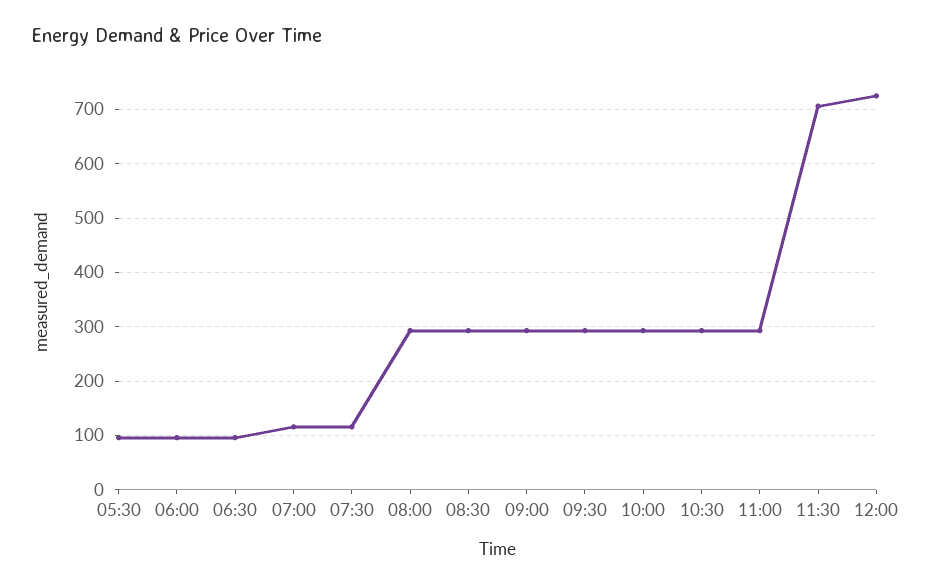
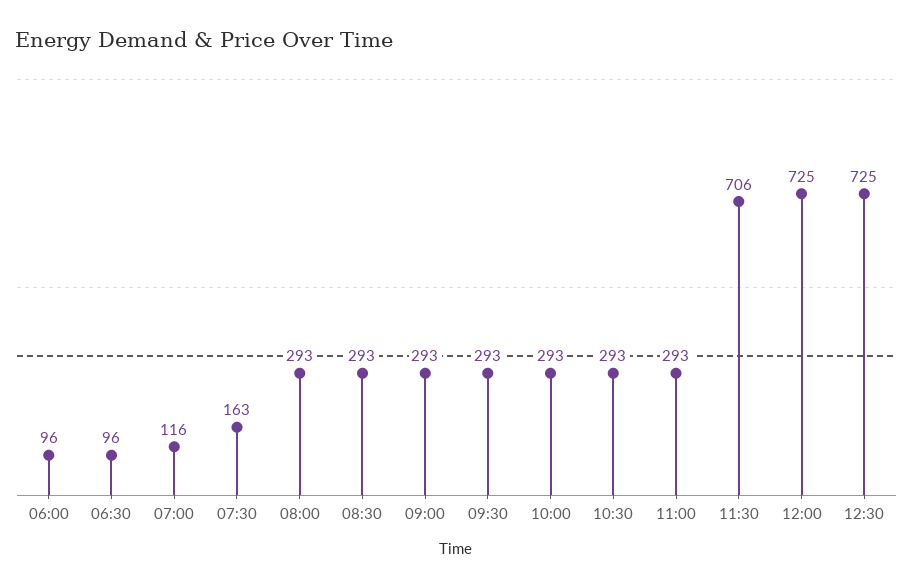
05:30: 100 -> none
07:30: 120 -> 163
12:30: none -> 725

